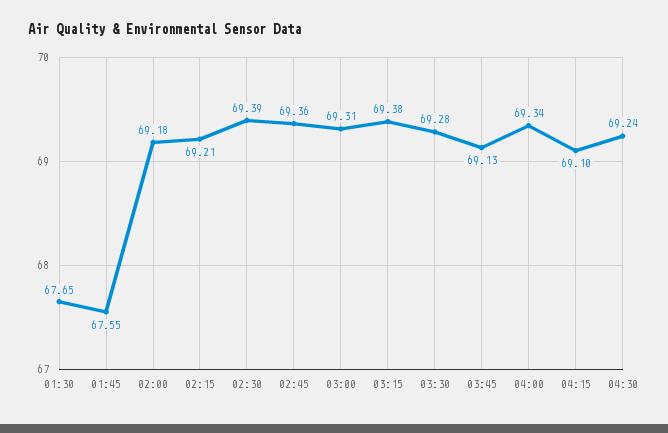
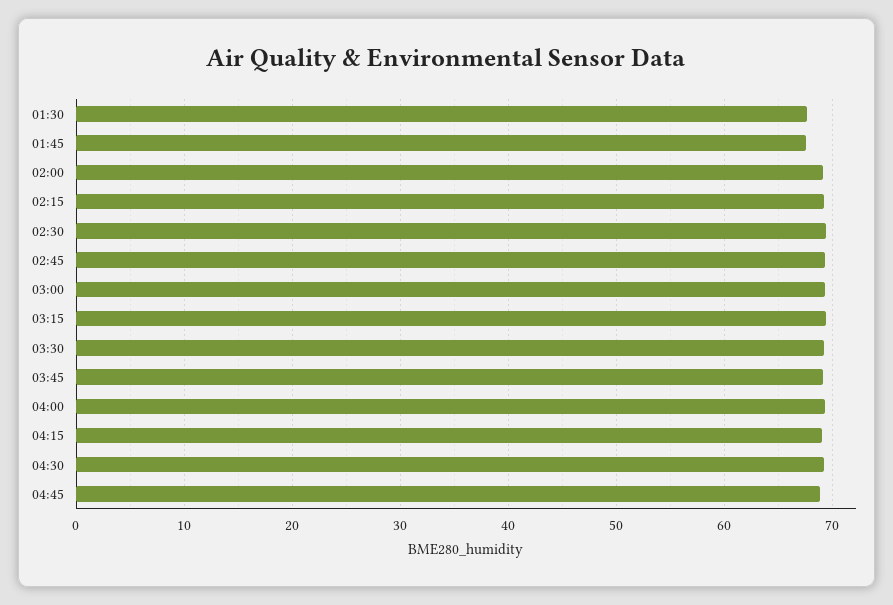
04:45: none -> 69

